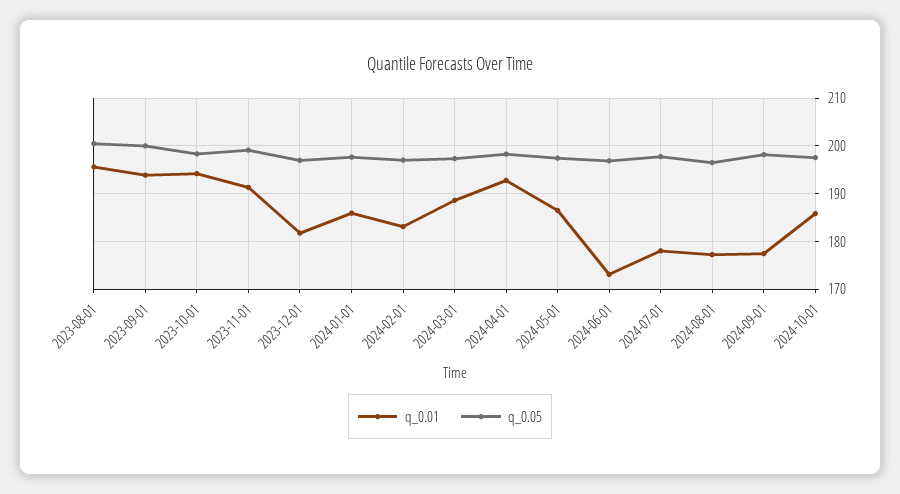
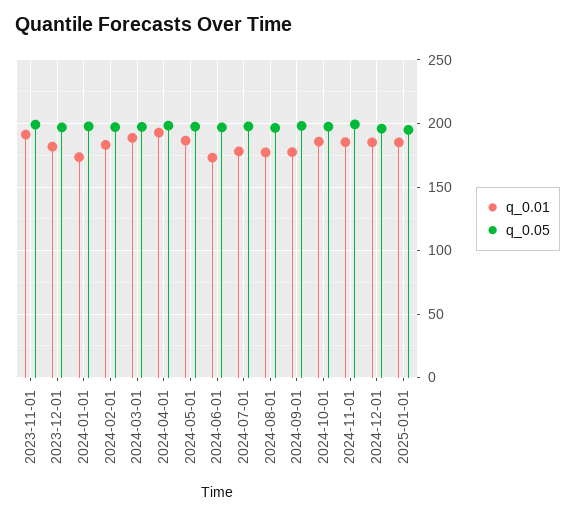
q_0.01, 2023-08-01: 196 -> none
q_0.05, 2023-08-01: 200 -> none
q_0.01, 2023-09-01: 194 -> none
q_0.05, 2023-09-01: 200 -> none
q_0.01, 2023-10-01: 194 -> none
q_0.05, 2023-10-01: 198 -> none
q_0.01, 2024-01-01: 186 -> 175
q_0.01, 2024-11-01: none -> 185
q_0.05, 2024-11-01: none -> 200
q_0.01, 2024-12-01: none -> 185
q_0.05, 2024-12-01: none -> 195
q_0.01, 2025-01-01: none -> 185
q_0.05, 2025-01-01: none -> 195

